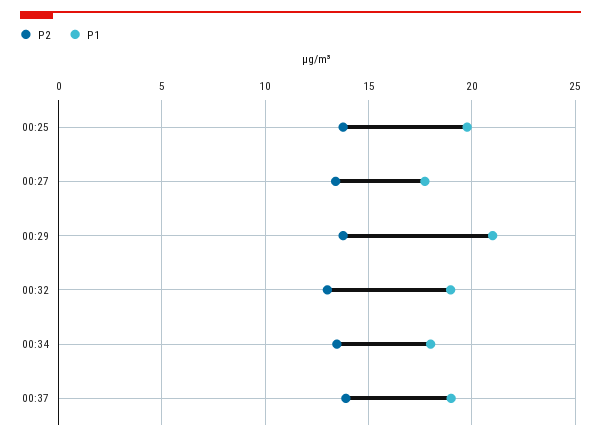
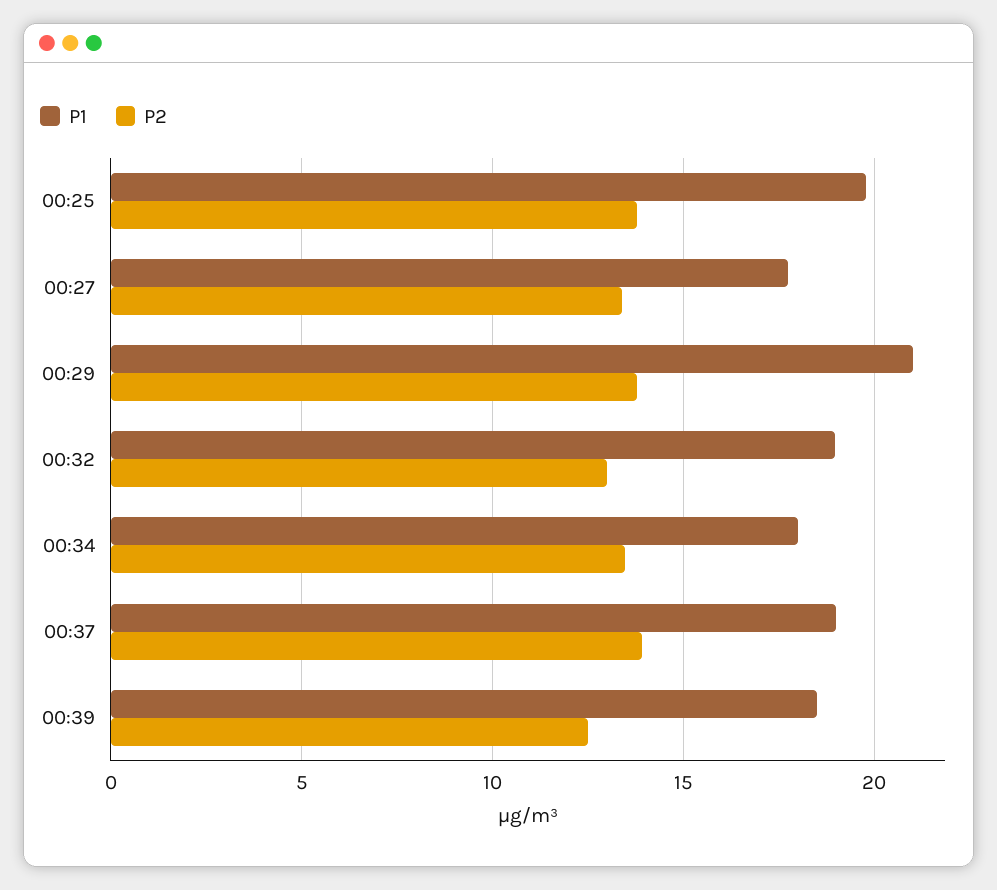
P1, 00:39: none -> 18.5
P2, 00:39: none -> 12.5

